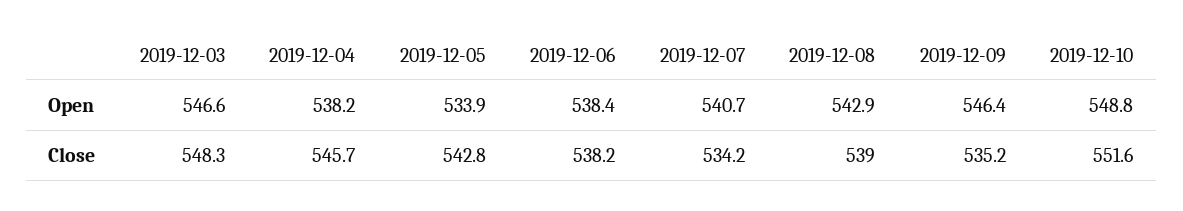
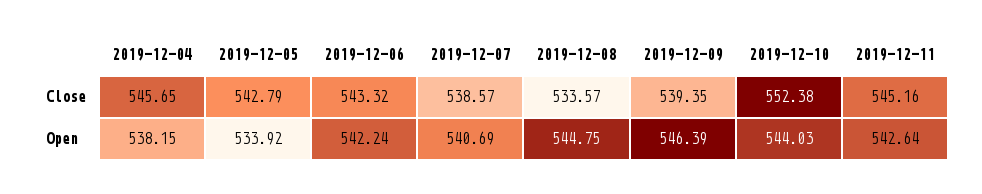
2019-12-03, Open: 546.6 -> none
2019-12-06, Open: 538.4 -> 542.24
2019-12-08, Open: 542.9 -> 544.75
2019-12-10, Open: 548.8 -> 544.03
2019-12-03, Close: 548.3 -> none
2019-12-06, Close: 538.2 -> 543.32
2019-12-07, Close: 534.2 -> 538.57
2019-12-08, Close: 539 -> 533.57
2019-12-09, Close: 535.2 -> 539.35
2019-12-10, Close: 551.6 -> 552.38
2019-12-11, Close: none -> 545.16
2019-12-11, Open: none -> 542.64

